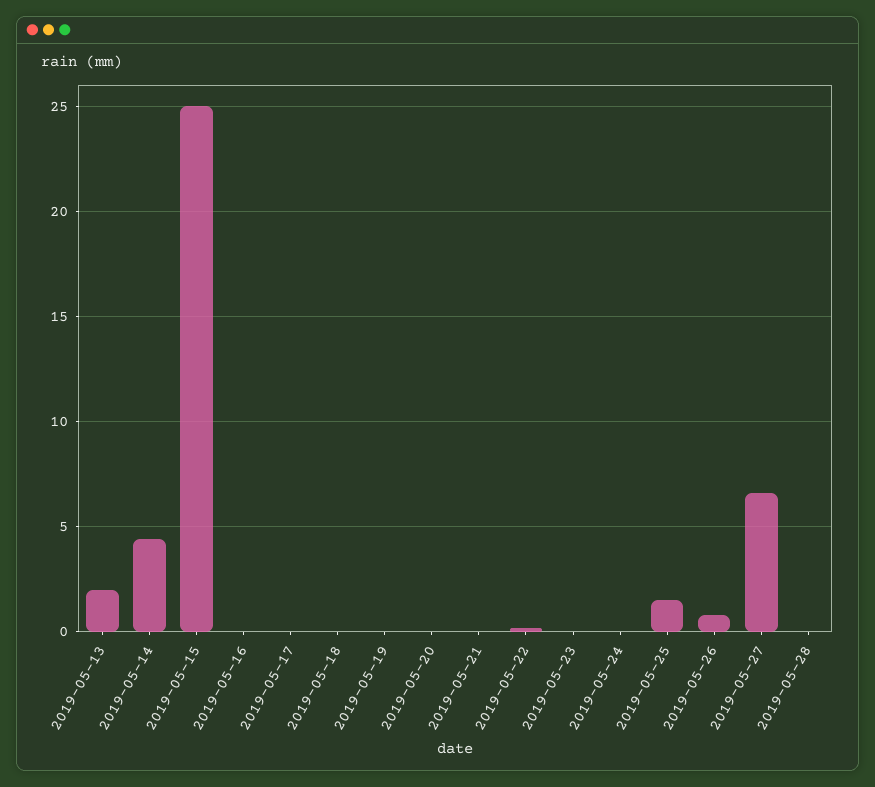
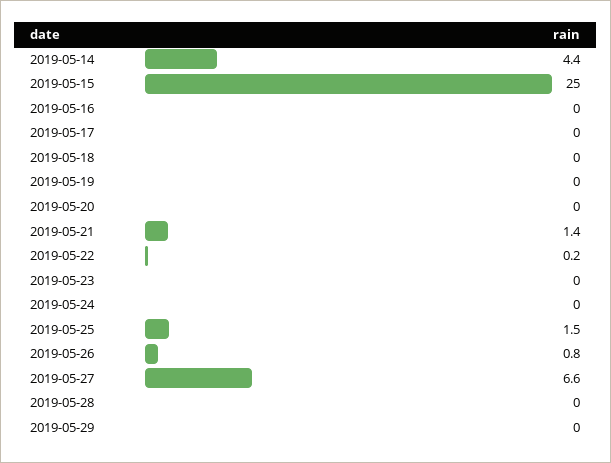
2019-05-13: 2 -> none
2019-05-21: 0 -> 1.4
2019-05-29: none -> 0

